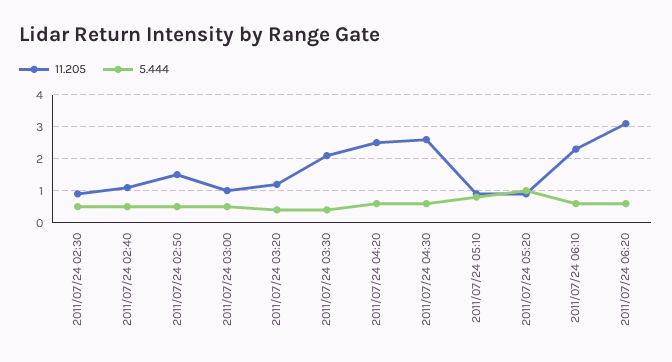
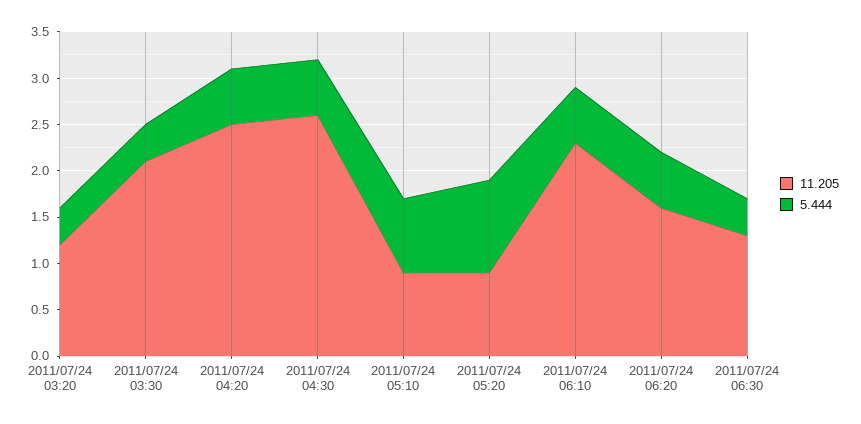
11.205, 2011/07/24 02:30: 1 -> none
5.444, 2011/07/24 02:30: 0.5 -> none
11.205, 2011/07/24 02:40: 1 -> none
5.444, 2011/07/24 02:40: 0.5 -> none
11.205, 2011/07/24 02:50: 1.5 -> none
5.444, 2011/07/24 02:50: 0.5 -> none
11.205, 2011/07/24 03:00: 1 -> none
5.444, 2011/07/24 03:00: 0.5 -> none
11.205, 2011/07/24 06:20: 3 -> 1.6
11.205, 2011/07/24 06:30: none -> 1.3
5.444, 2011/07/24 06:30: none -> 0.4

